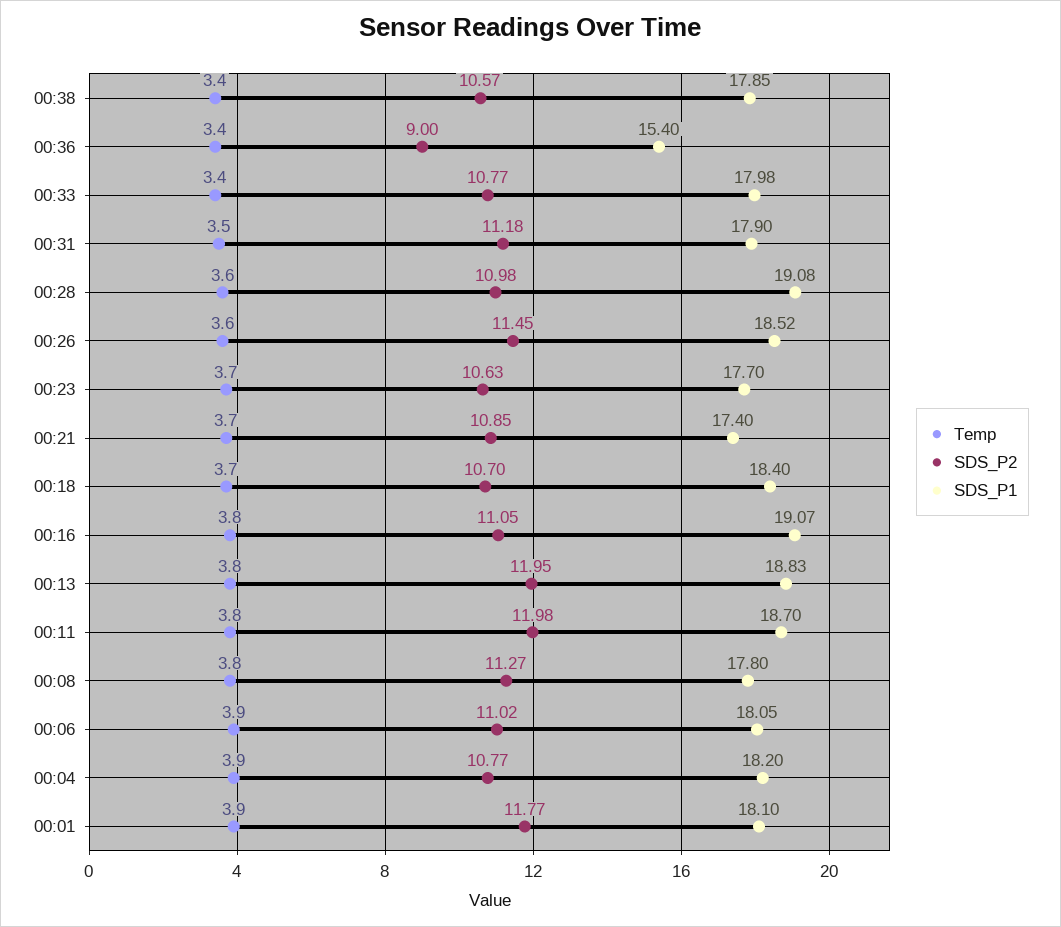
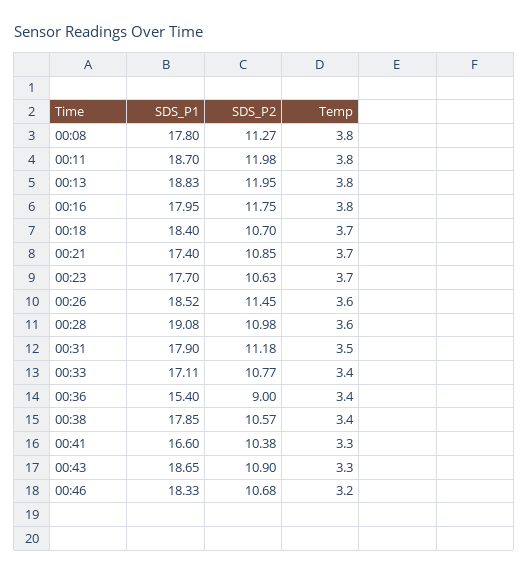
SDS_P1, 00:33: 17.98 -> 17.11
SDS_P2, 00:16: 11.05 -> 11.75
SDS_P1, 00:16: 19.07 -> 17.95
Temp, 00:06: 3.9 -> none
SDS_P2, 00:06: 11.02 -> none
SDS_P1, 00:06: 18.05 -> none
Temp, 00:04: 3.9 -> none
SDS_P2, 00:04: 10.77 -> none
SDS_P1, 00:04: 18.2 -> none
Temp, 00:01: 3.9 -> none
SDS_P2, 00:01: 11.77 -> none
SDS_P1, 00:01: 18.1 -> none
SDS_P1, 00:41: none -> 16.6
SDS_P2, 00:41: none -> 10.38
Temp, 00:41: none -> 3.3
SDS_P1, 00:43: none -> 18.65
SDS_P2, 00:43: none -> 10.9
Temp, 00:43: none -> 3.3
SDS_P1, 00:46: none -> 18.33
SDS_P2, 00:46: none -> 10.68
Temp, 00:46: none -> 3.2

